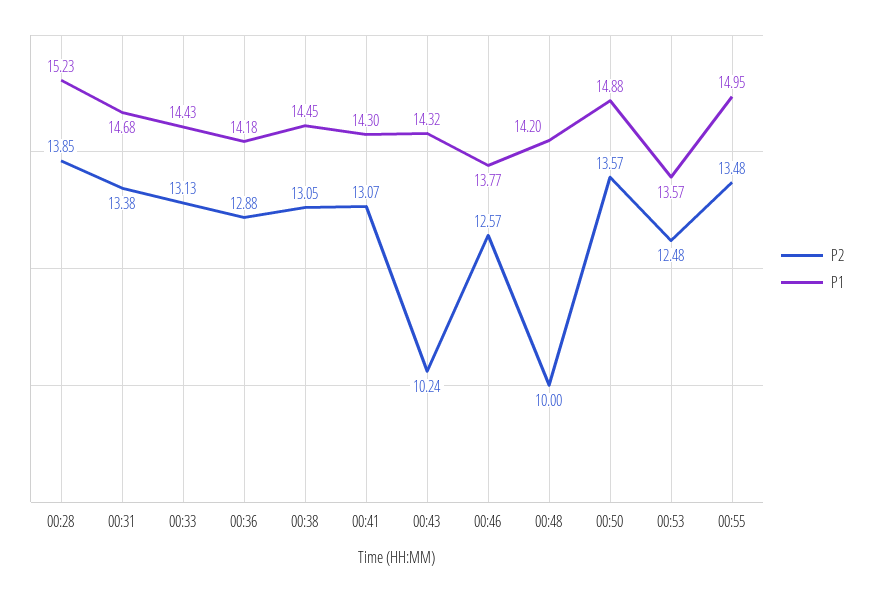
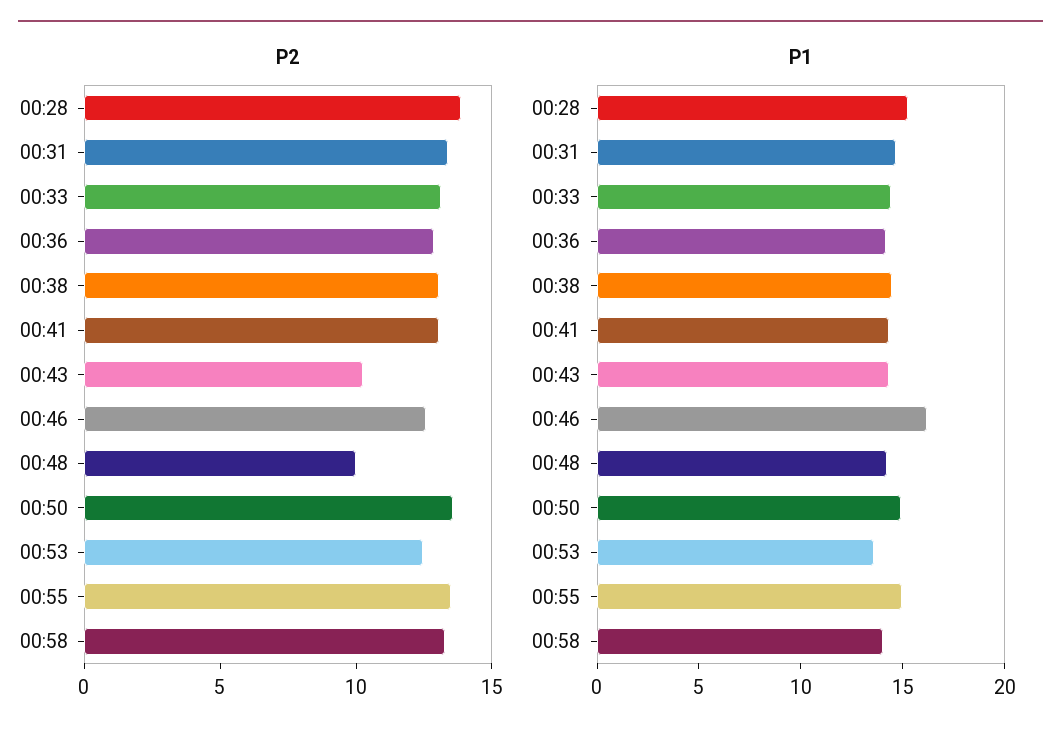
P1, 00:46: 13.77 -> 16
P2, 00:58: none -> 13
P1, 00:58: none -> 14

